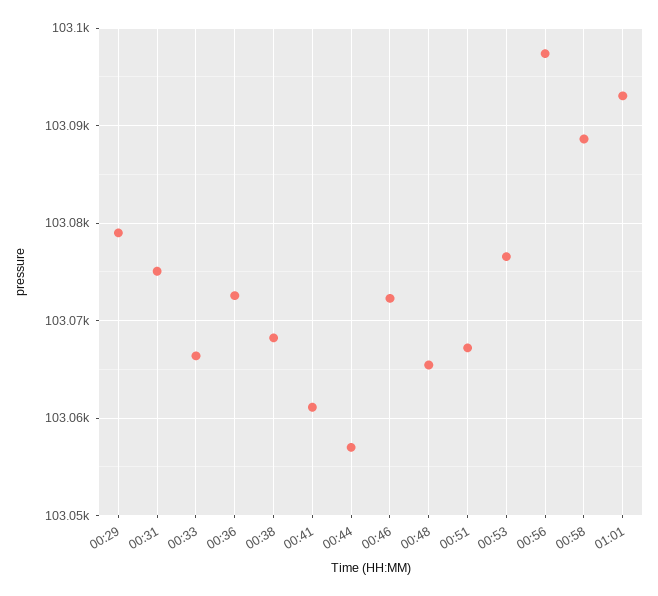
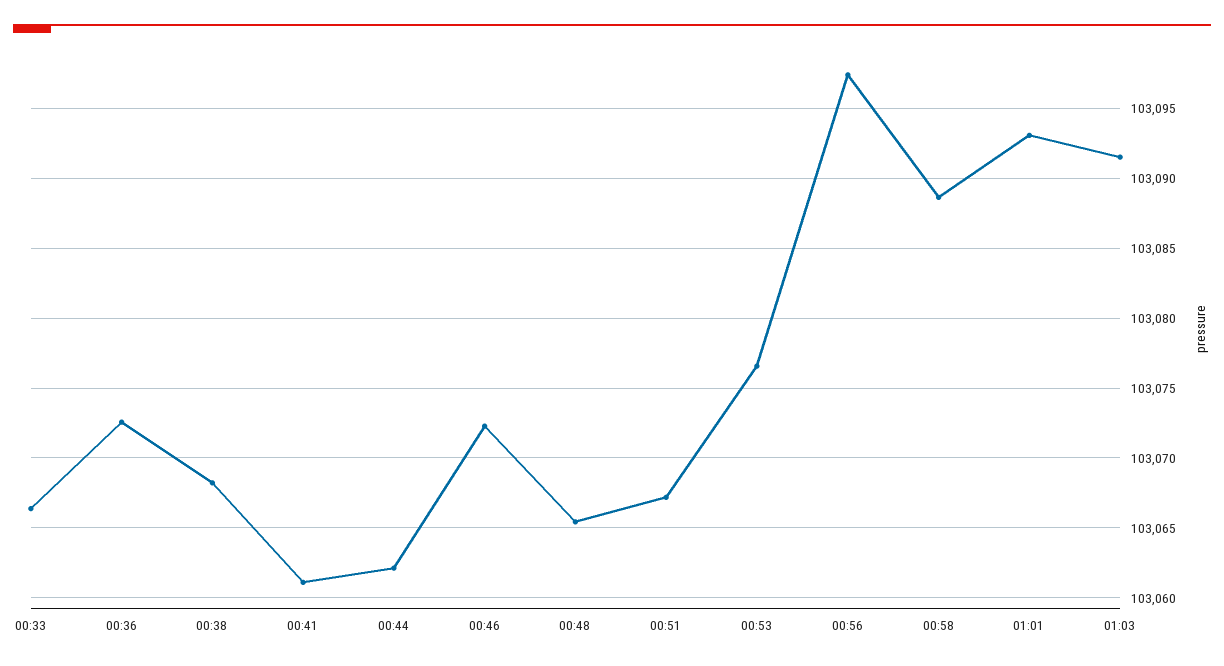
00:29: 103079 -> none
00:31: 103075 -> none
00:44: 103057 -> 103062
01:03: none -> 103091.5

